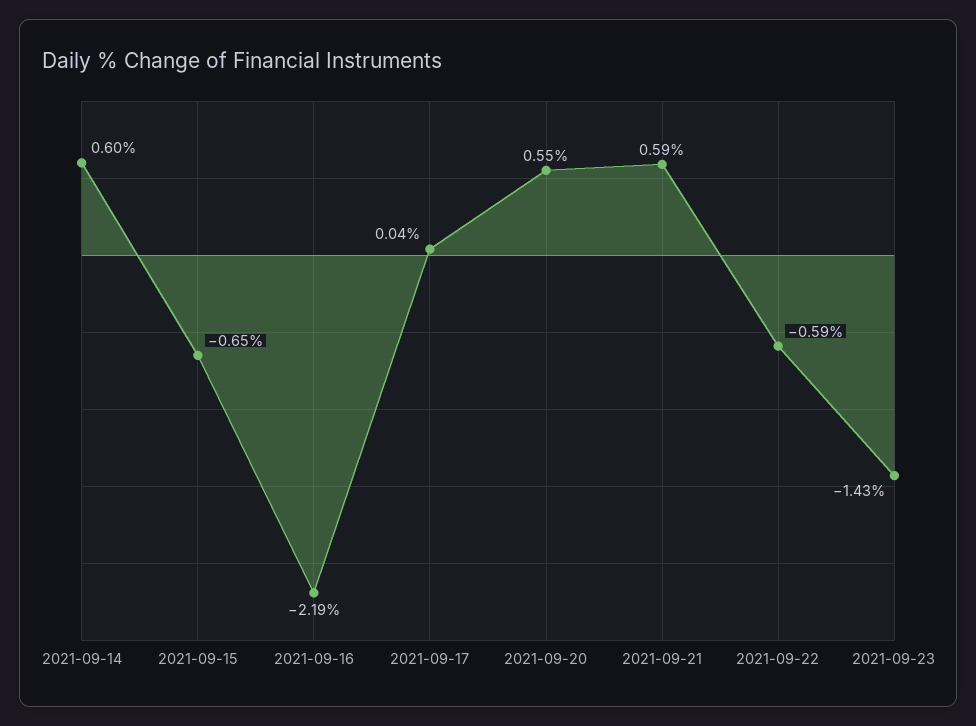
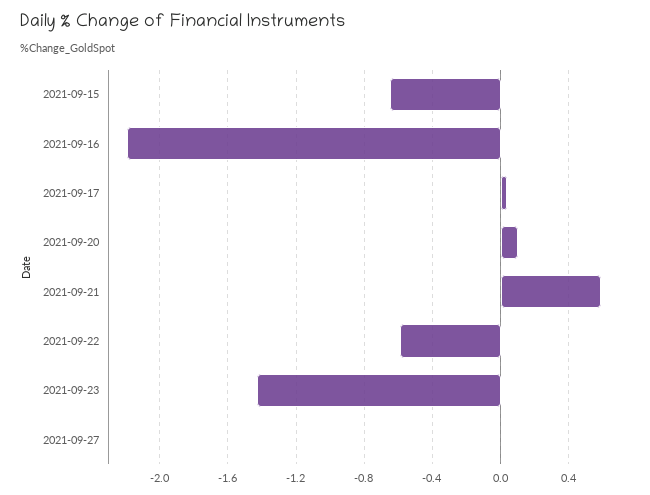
2021-09-14: 0.6 -> none
2021-09-20: 0.55 -> 0.1
2021-09-27: none -> 0

